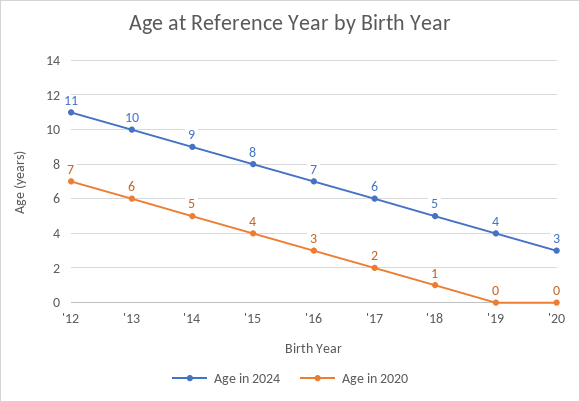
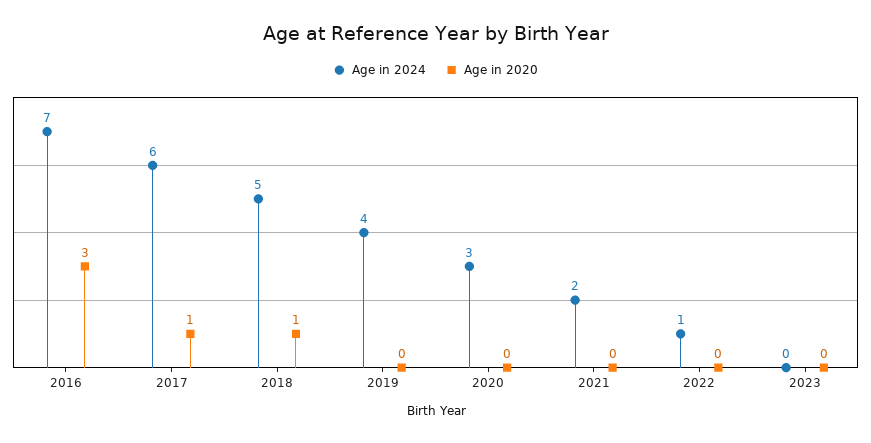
Age in 2024, '12: 11 -> none
Age in 2020, '12: 7 -> none
Age in 2024, '13: 10 -> none
Age in 2020, '13: 6 -> none
Age in 2024, '14: 9 -> none
Age in 2020, '14: 5 -> none
Age in 2024, '15: 8 -> none
Age in 2020, '15: 4 -> none
Age in 2020, '17: 2 -> 1
Age in 2024, 2021: none -> 2
Age in 2020, 2021: none -> 0
Age in 2024, 2022: none -> 1
Age in 2020, 2022: none -> 0
Age in 2024, 2023: none -> 0
Age in 2020, 2023: none -> 0

